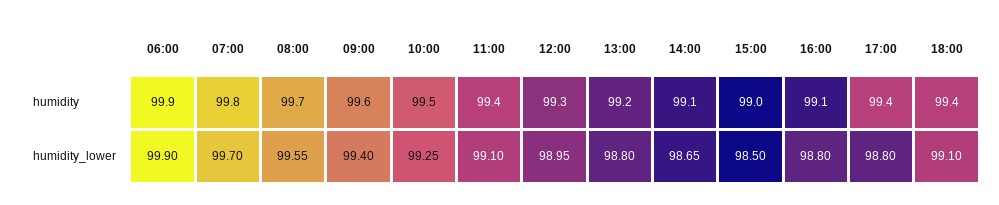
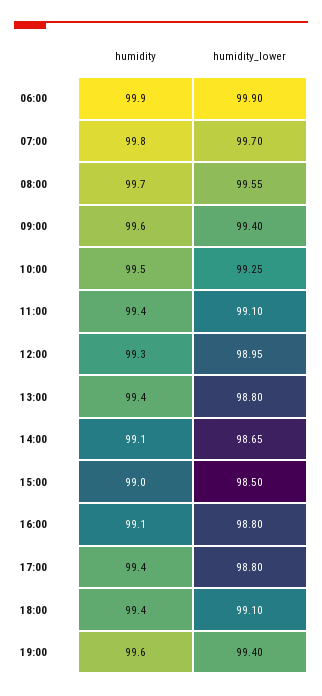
13:00, humidity: 99.2 -> 99.4
19:00, humidity: none -> 99.6
19:00, humidity_lower: none -> 99.4

